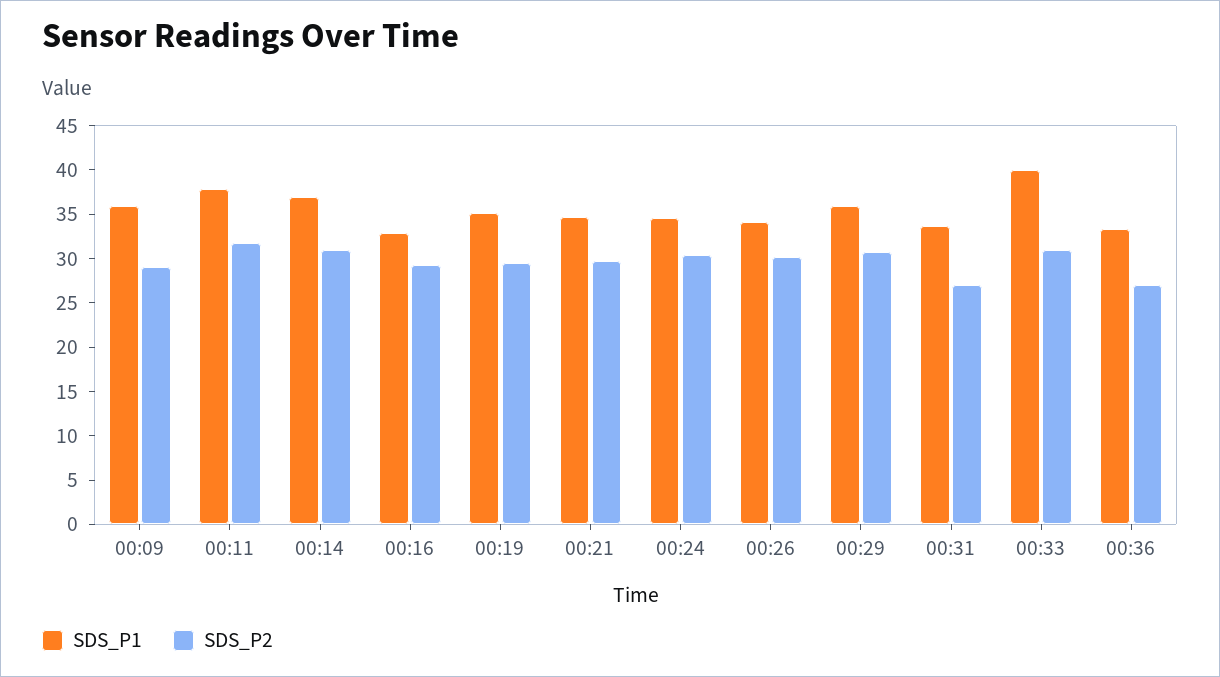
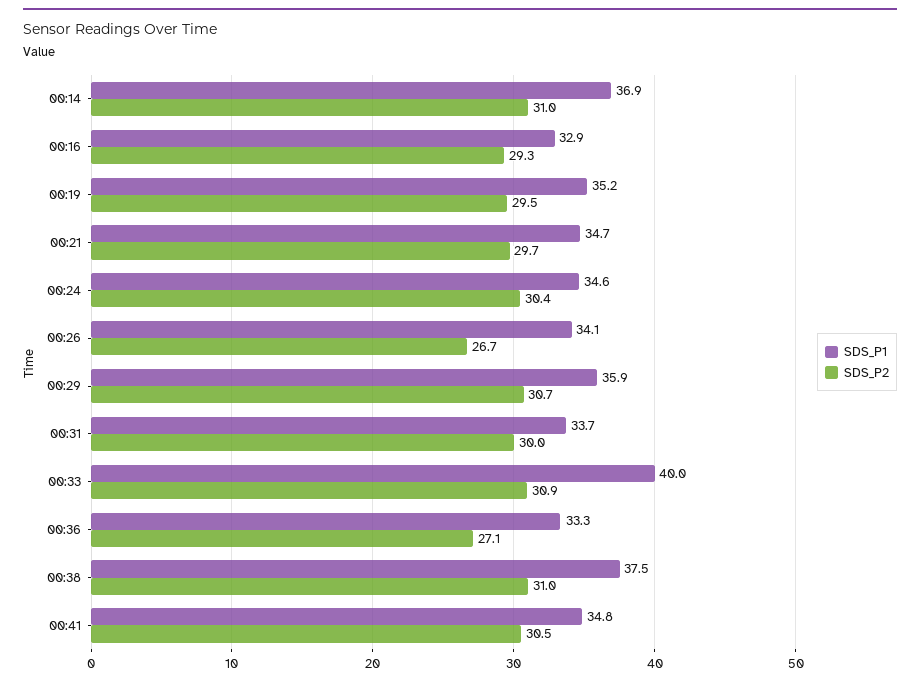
SDS_P1, 00:09: 36 -> none
SDS_P2, 00:09: 29 -> none
SDS_P1, 00:11: 38 -> none
SDS_P2, 00:11: 32 -> none
SDS_P2, 00:26: 30 -> 26.7
SDS_P2, 00:31: 27 -> 30
SDS_P1, 00:38: none -> 37.5
SDS_P2, 00:38: none -> 31
SDS_P1, 00:41: none -> 34.8
SDS_P2, 00:41: none -> 30.5

